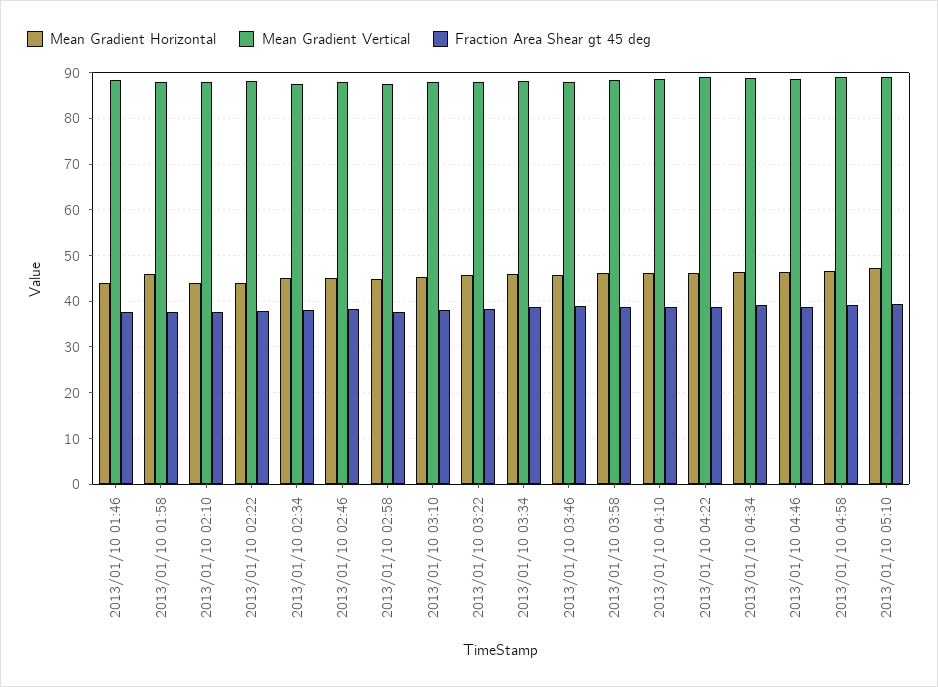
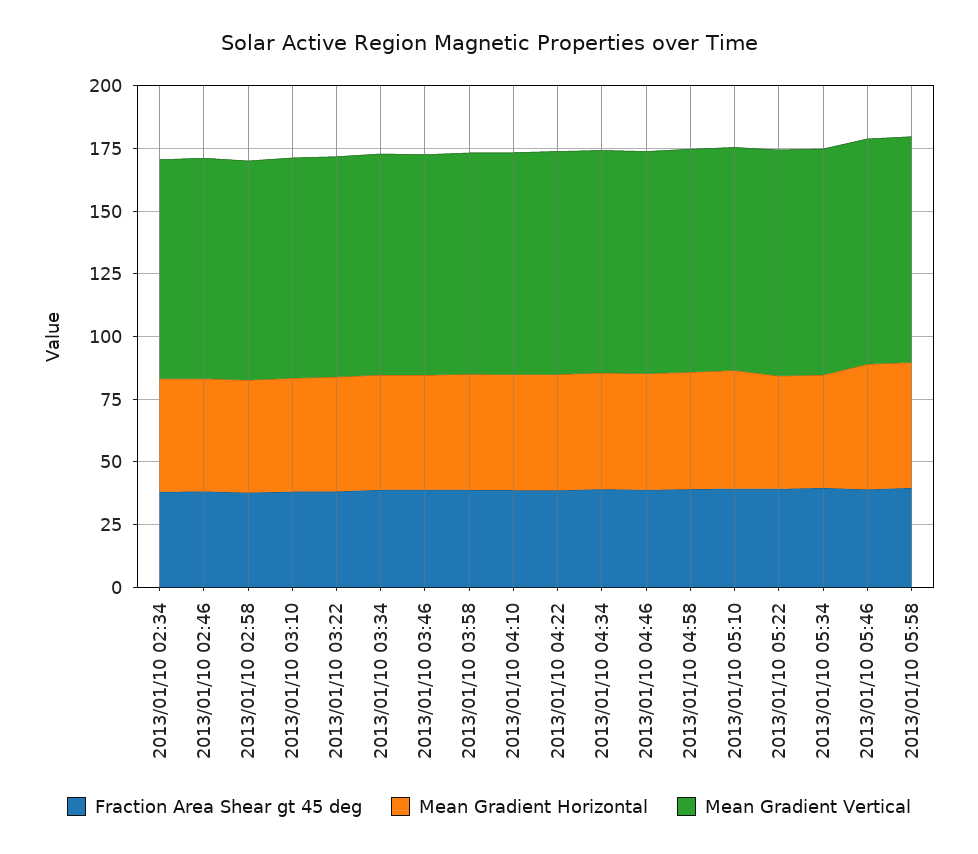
Mean Gradient Horizontal, 2013/01/10 01:46: 44 -> none
Mean Gradient Vertical, 2013/01/10 01:46: 88 -> none
Fraction Area Shear gt 45 deg, 2013/01/10 01:46: 38 -> none
Mean Gradient Horizontal, 2013/01/10 01:58: 46 -> none
Mean Gradient Vertical, 2013/01/10 01:58: 88 -> none
Fraction Area Shear gt 45 deg, 2013/01/10 01:58: 38 -> none
Mean Gradient Horizontal, 2013/01/10 02:10: 44 -> none
Mean Gradient Vertical, 2013/01/10 02:10: 88 -> none
Fraction Area Shear gt 45 deg, 2013/01/10 02:10: 38 -> none
Mean Gradient Horizontal, 2013/01/10 02:22: 44 -> none
Mean Gradient Vertical, 2013/01/10 02:22: 88 -> none
Fraction Area Shear gt 45 deg, 2013/01/10 02:22: 38 -> none
Fraction Area Shear gt 45 deg, 2013/01/10 05:22: none -> 40
Mean Gradient Horizontal, 2013/01/10 05:22: none -> 45
Mean Gradient Vertical, 2013/01/10 05:22: none -> 90
Fraction Area Shear gt 45 deg, 2013/01/10 05:34: none -> 40
Mean Gradient Horizontal, 2013/01/10 05:34: none -> 45
Mean Gradient Vertical, 2013/01/10 05:34: none -> 90
Fraction Area Shear gt 45 deg, 2013/01/10 05:46: none -> 40
Mean Gradient Horizontal, 2013/01/10 05:46: none -> 50
Mean Gradient Vertical, 2013/01/10 05:46: none -> 90
Fraction Area Shear gt 45 deg, 2013/01/10 05:58: none -> 40
Mean Gradient Horizontal, 2013/01/10 05:58: none -> 50
Mean Gradient Vertical, 2013/01/10 05:58: none -> 90

